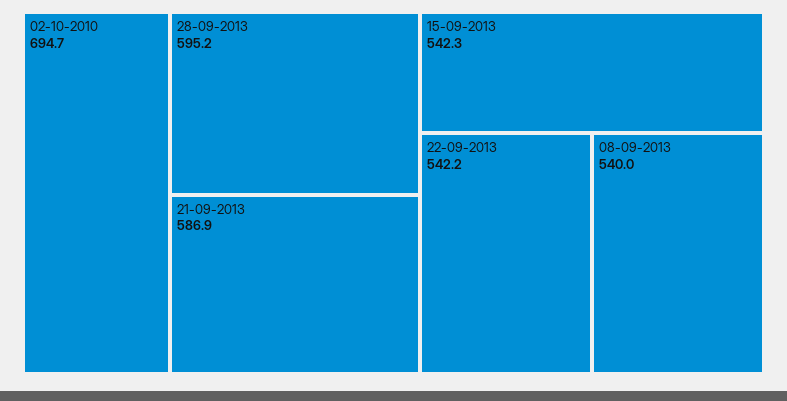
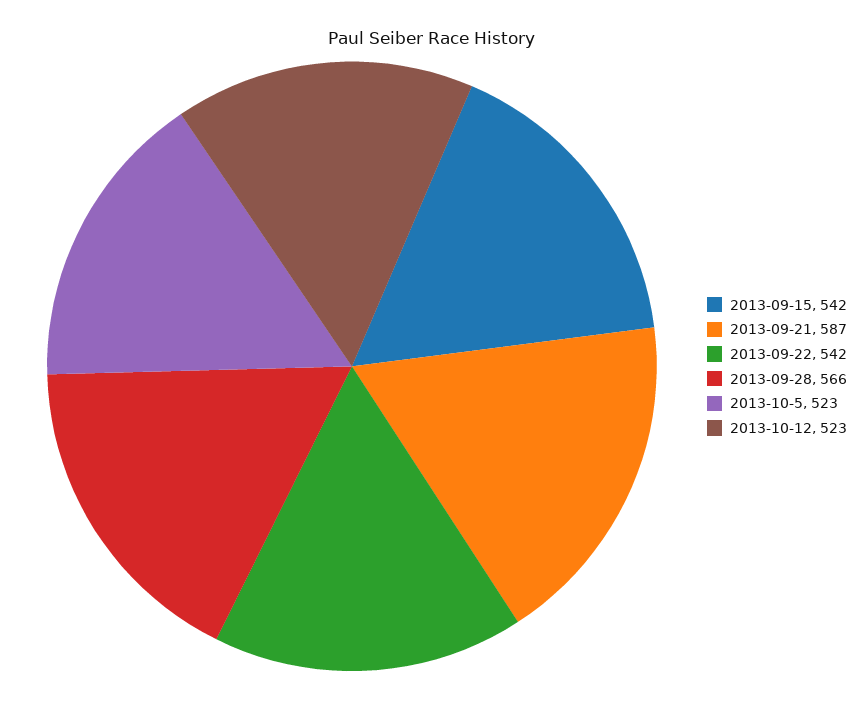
02-10-2010: 694.7 -> none
28-09-2013: 595.2 -> 566
08-09-2013: 540 -> none
2013-10-5: none -> 523
2013-10-12: none -> 523

